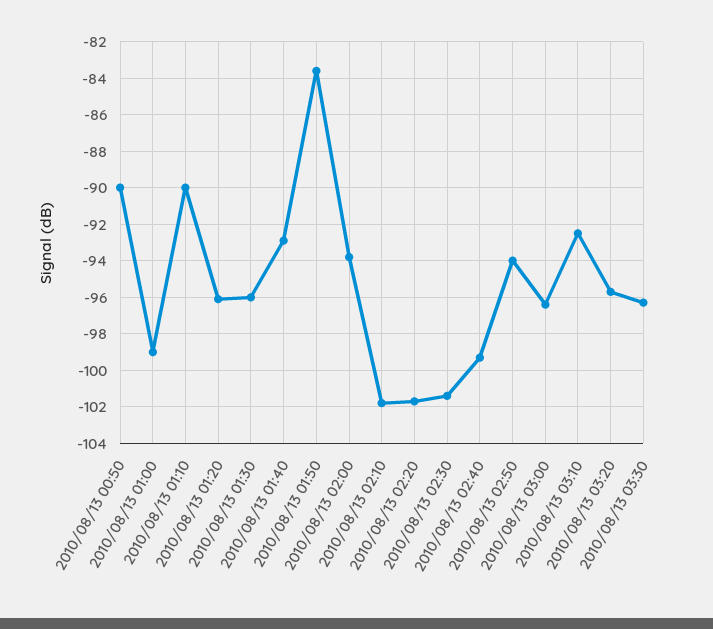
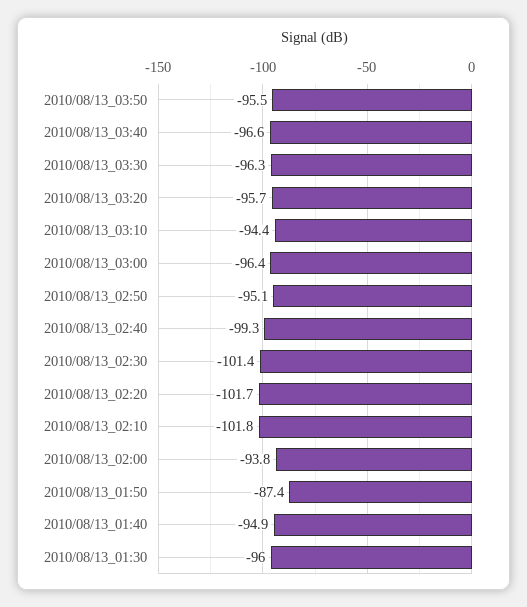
2010/08/13 00:50: -90 -> none
2010/08/13 01:00: -99 -> none
2010/08/13 01:10: -90 -> none
2010/08/13 01:20: -96 -> none
2010/08/13 01:40: -93 -> -94.9
2010/08/13 01:50: -83.5 -> -87.4
2010/08/13 02:50: -94 -> -95.1
2010/08/13 03:10: -92.5 -> -94.4
2010/08/13_03:50: none -> -95.5
2010/08/13_03:40: none -> -96.6

